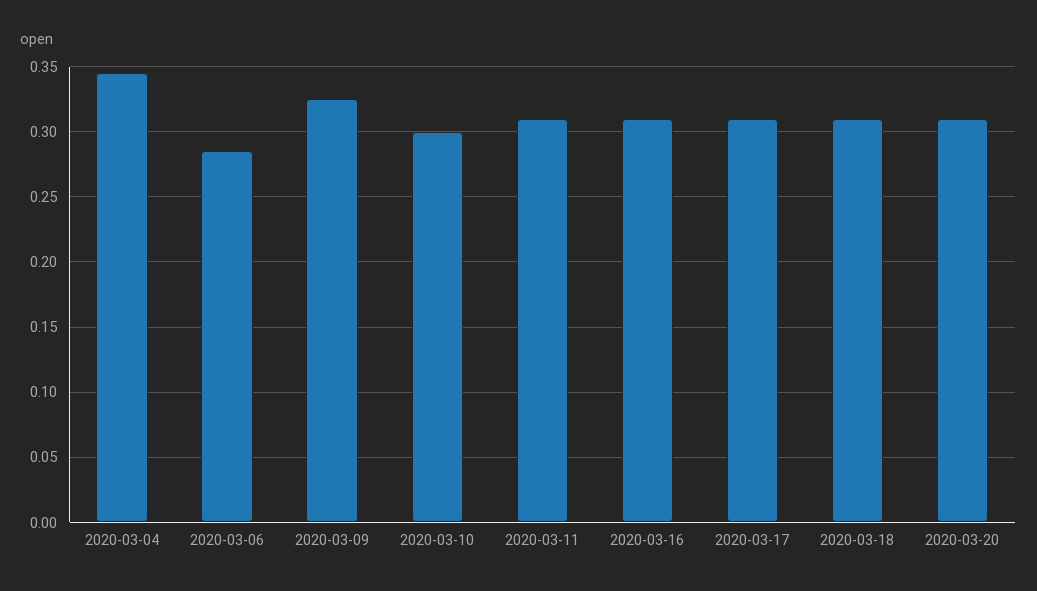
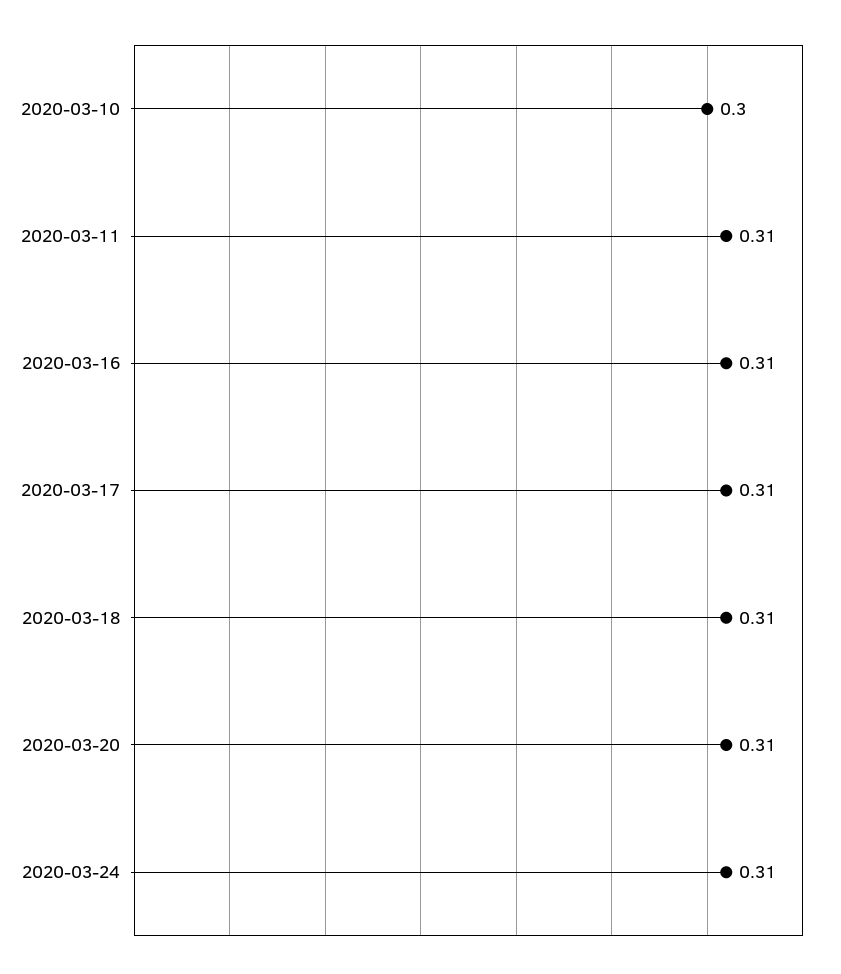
2020-03-04: 0.345 -> none
2020-03-06: 0.285 -> none
2020-03-09: 0.325 -> none
2020-03-24: none -> 0.31

